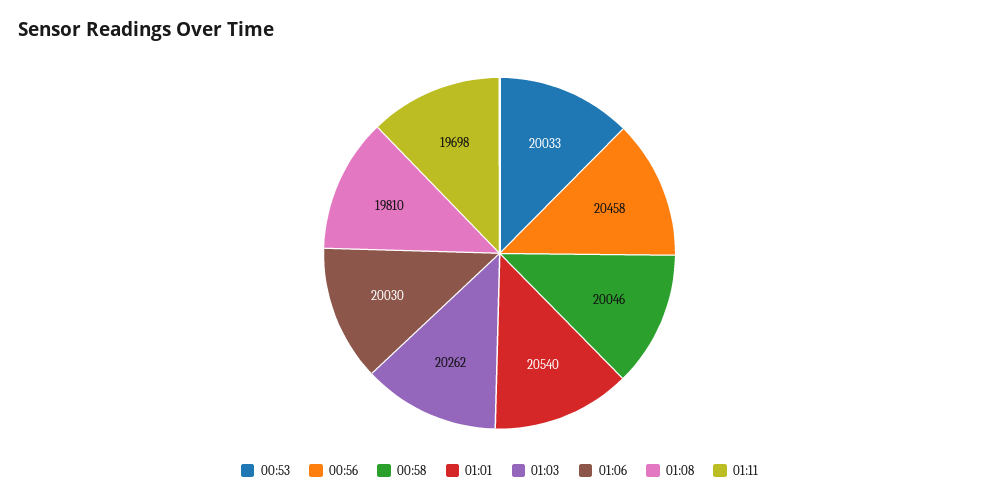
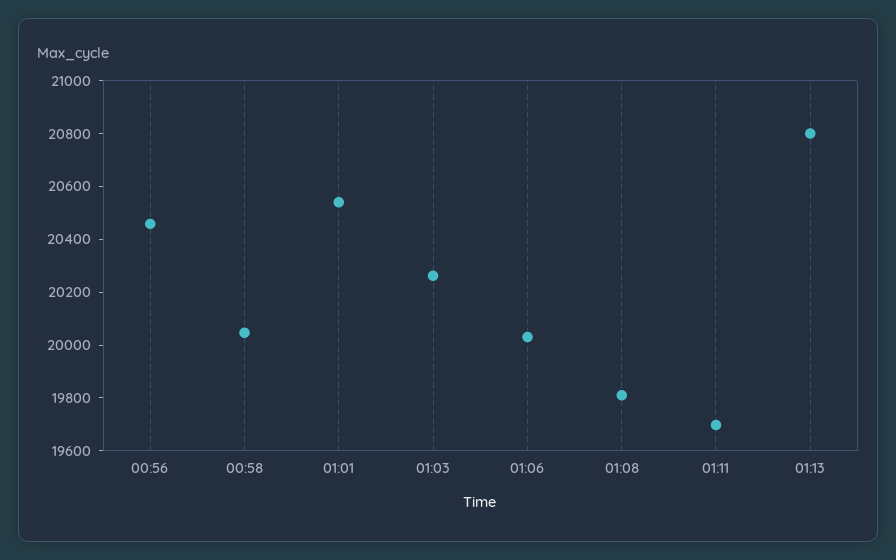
00:53: 20033 -> none
01:13: none -> 20800

